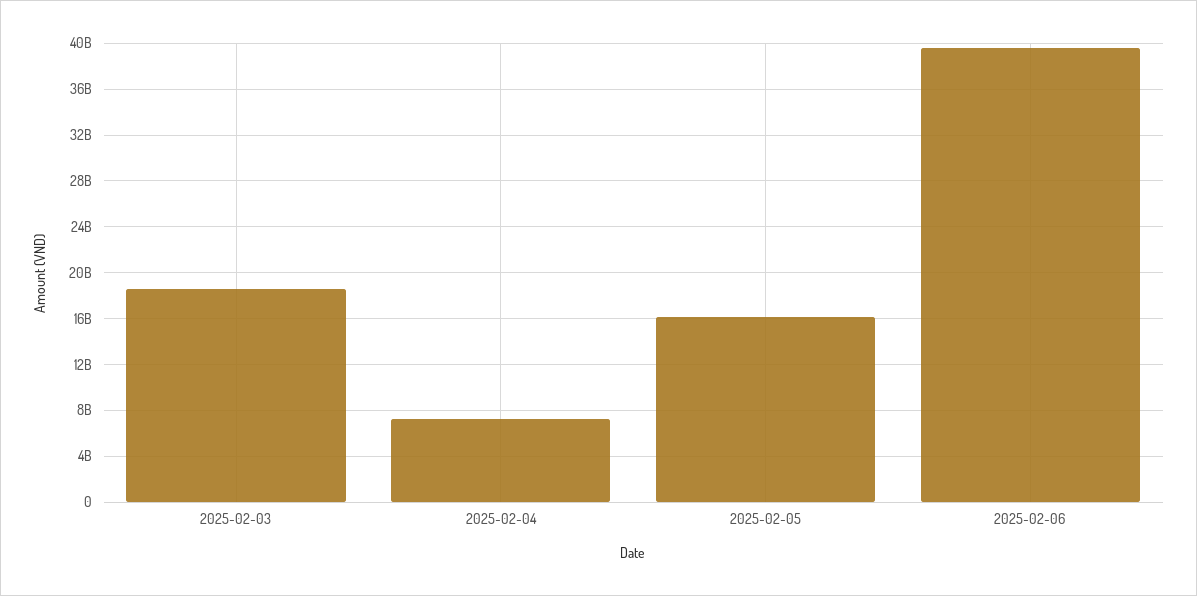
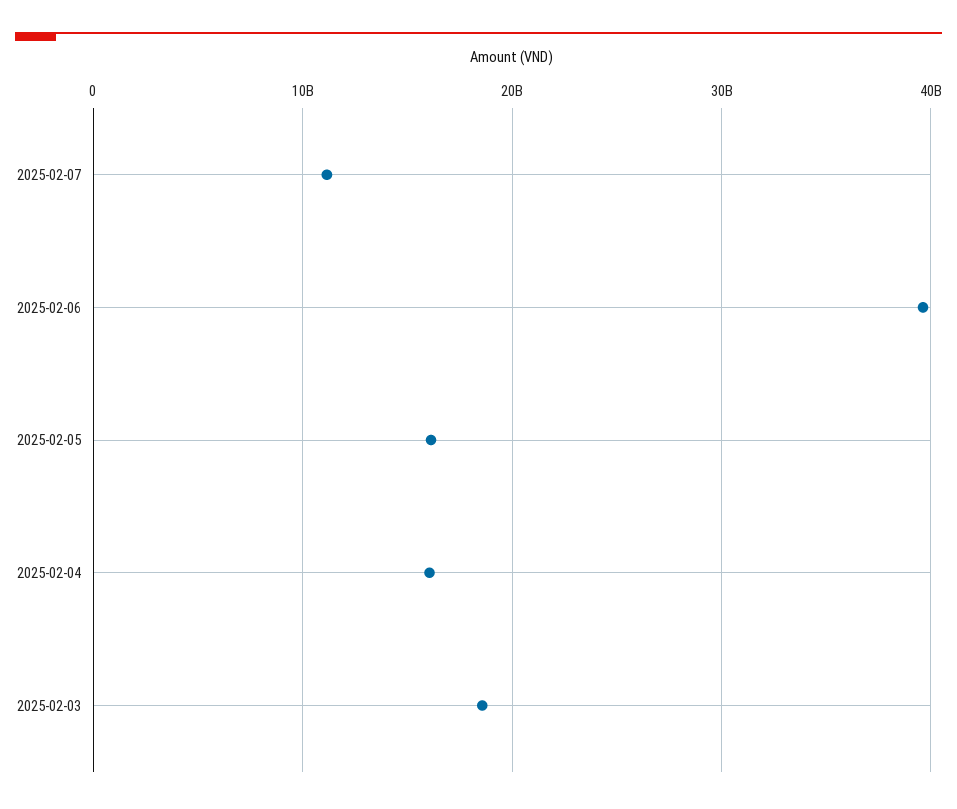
2025-02-04: 7000000000 -> 16000000000
2025-02-07: none -> 11000000000

